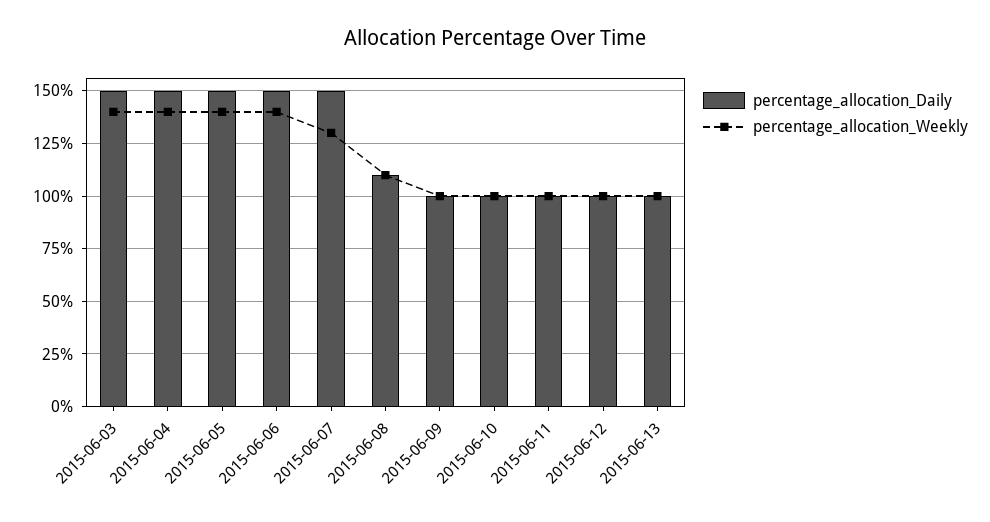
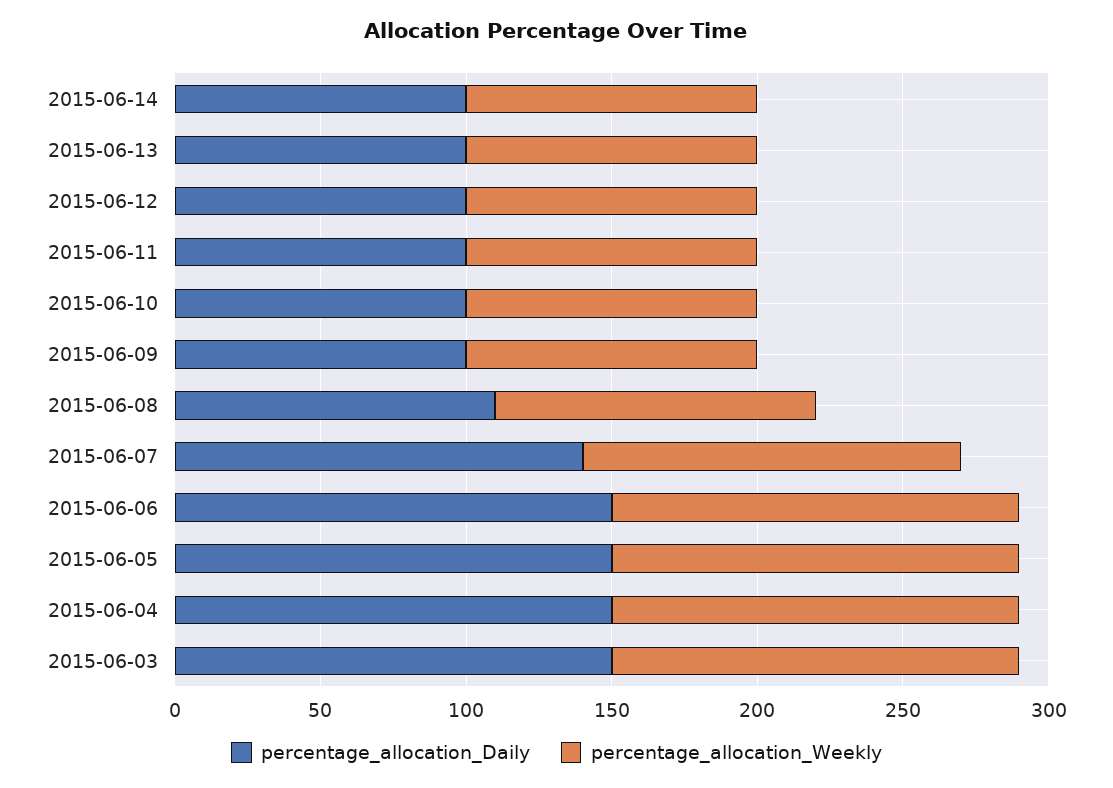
percentage_allocation_Daily, 2015-06-07: 150 -> 140
percentage_allocation_Daily, 2015-06-14: none -> 100
percentage_allocation_Weekly, 2015-06-14: none -> 100

